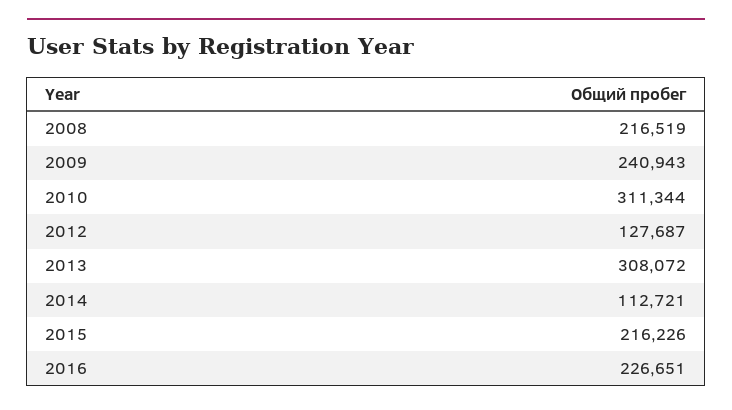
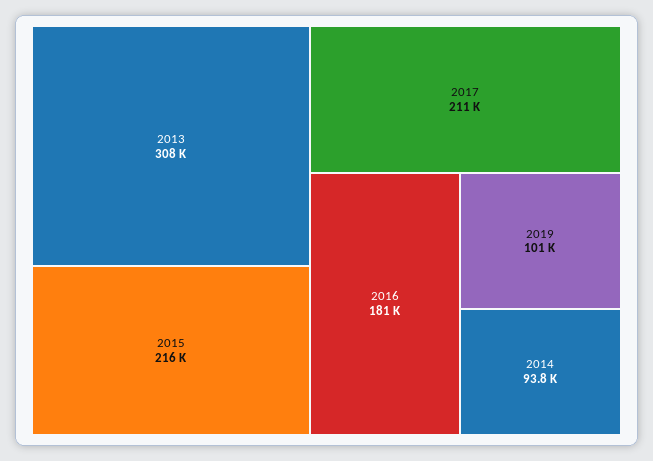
2008: 216519 -> none
2009: 240943 -> none
2010: 311344 -> none
2012: 127687 -> none
2014: 112721 -> 93800
2016: 226651 -> 181000
2017: none -> 211000
2019: none -> 101000

